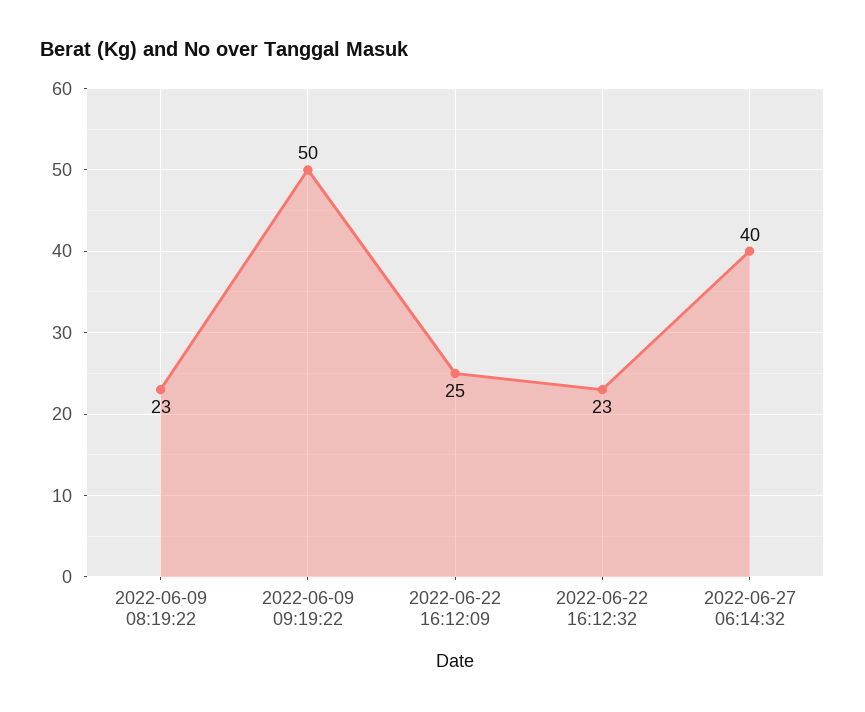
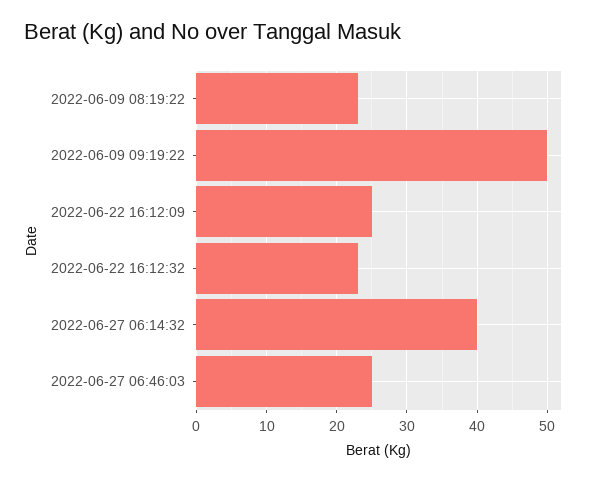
2022-06-27 06:46:03: none -> 25

